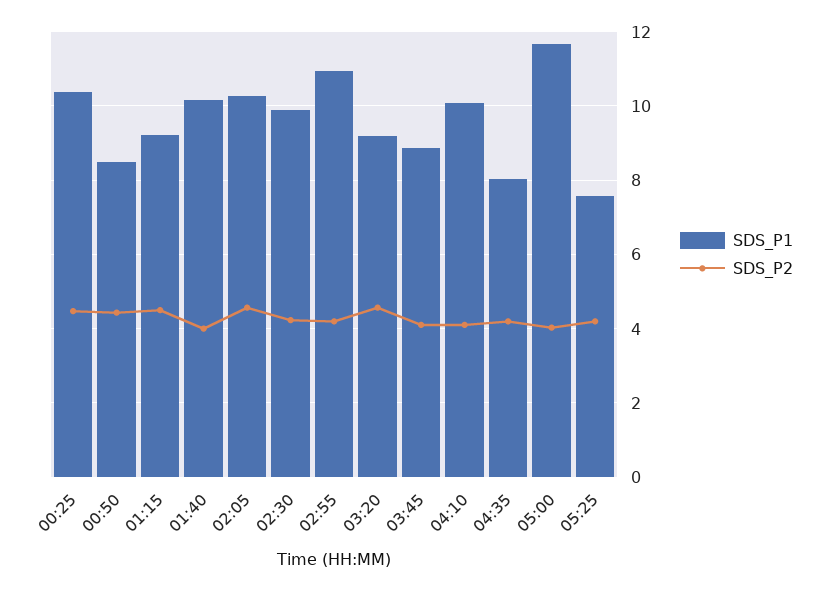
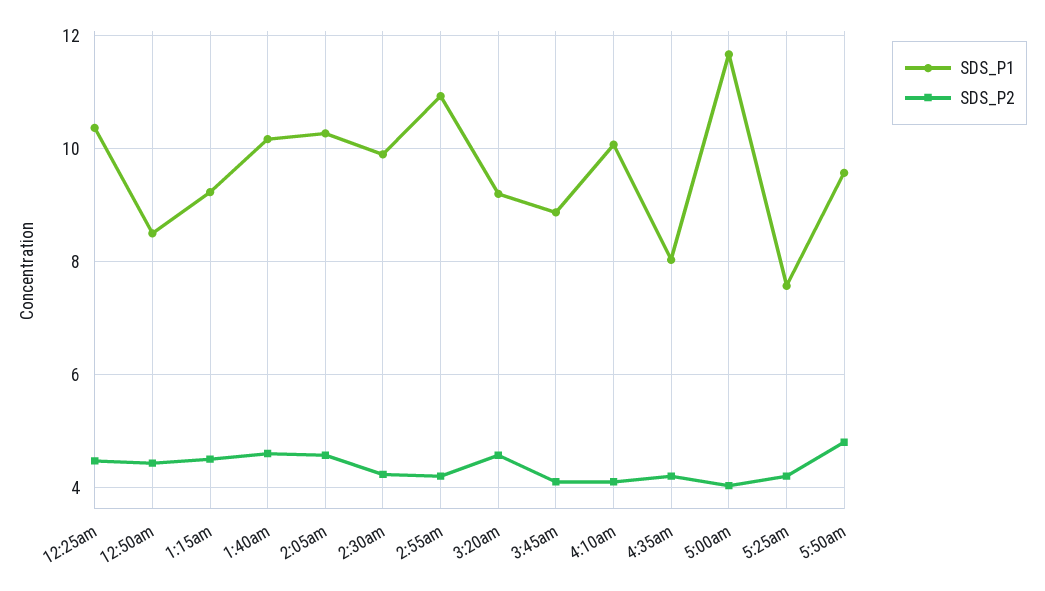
SDS_P2, 01:40: 4 -> 4.6
SDS_P1, 5:50am: none -> 9.6
SDS_P2, 5:50am: none -> 4.8

